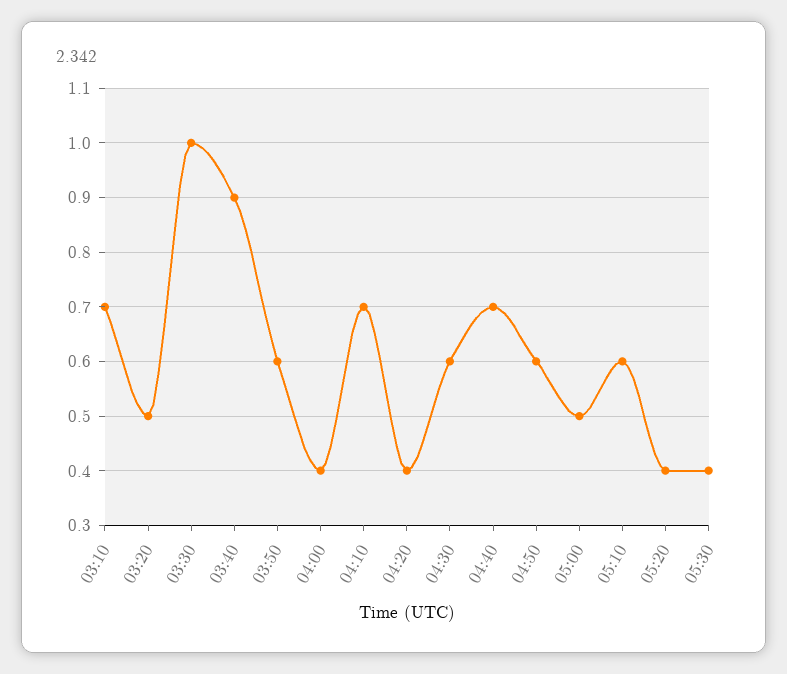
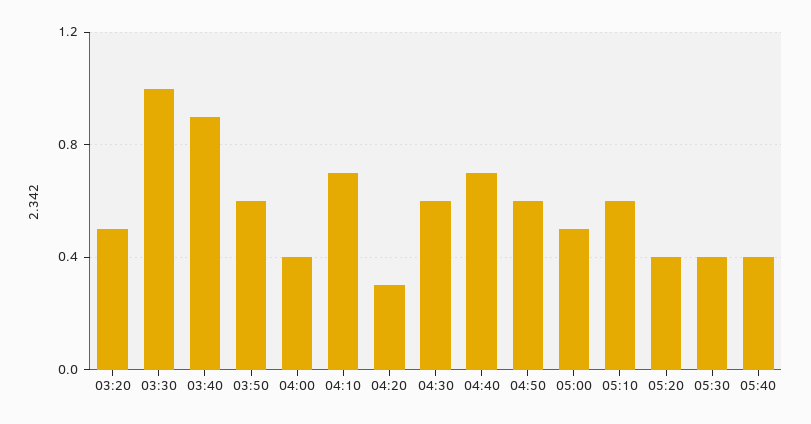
03:10: 0.7 -> none
04:20: 0.4 -> 0.3
05:40: none -> 0.4

